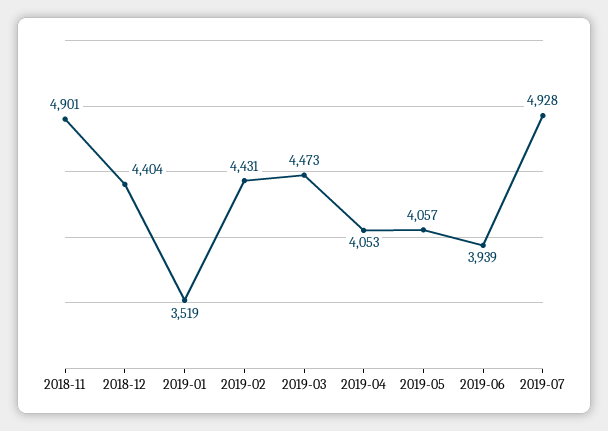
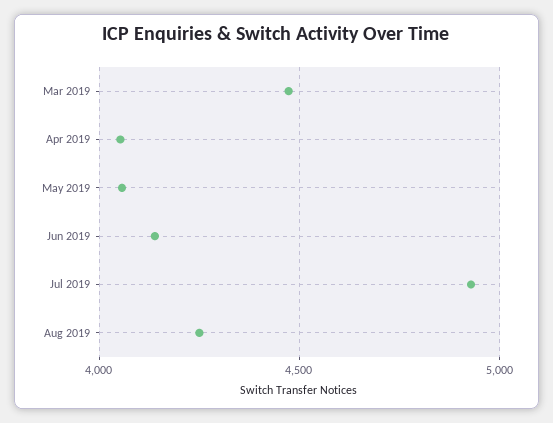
2018-11: 4901 -> none
2018-12: 4404 -> none
2019-01: 3519 -> none
2019-02: 4431 -> none
2019-06: 3939 -> 4150
Aug 2019: none -> 4250

